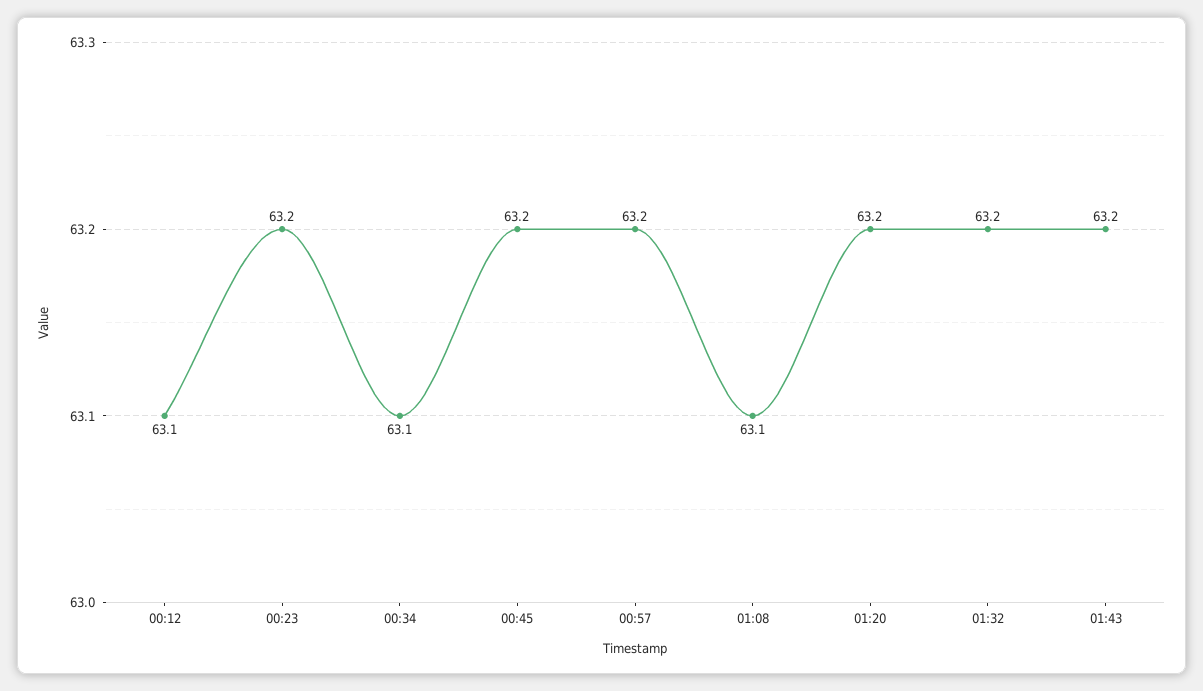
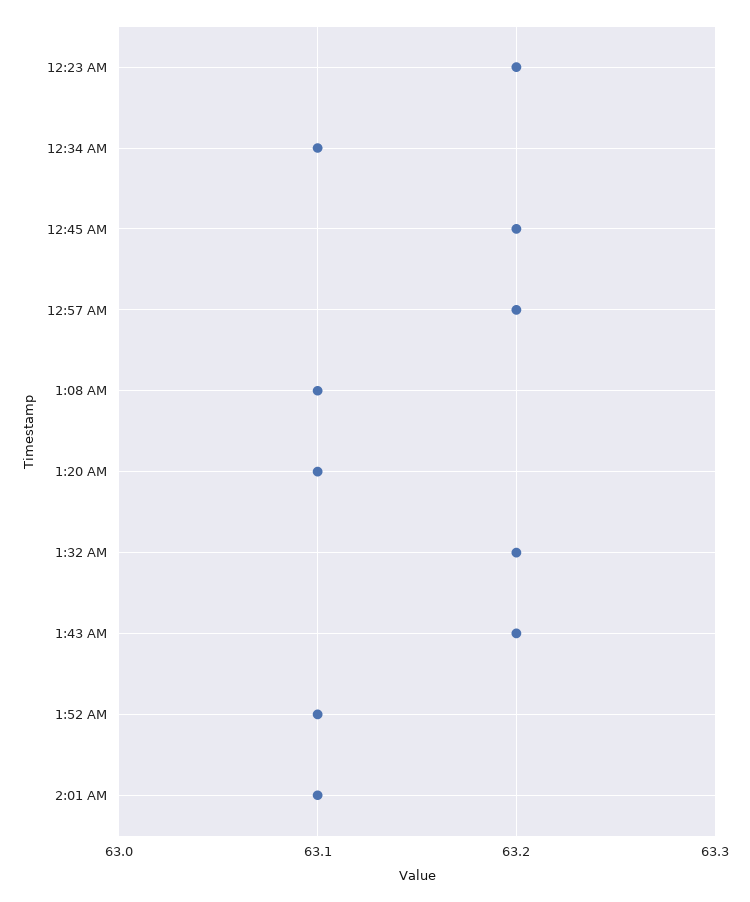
00:12: 63.1 -> none
01:20: 63.2 -> 63.1
1:52 AM: none -> 63.1
2:01 AM: none -> 63.1

